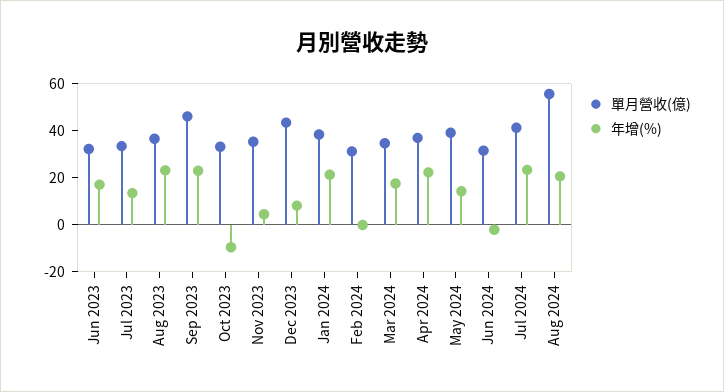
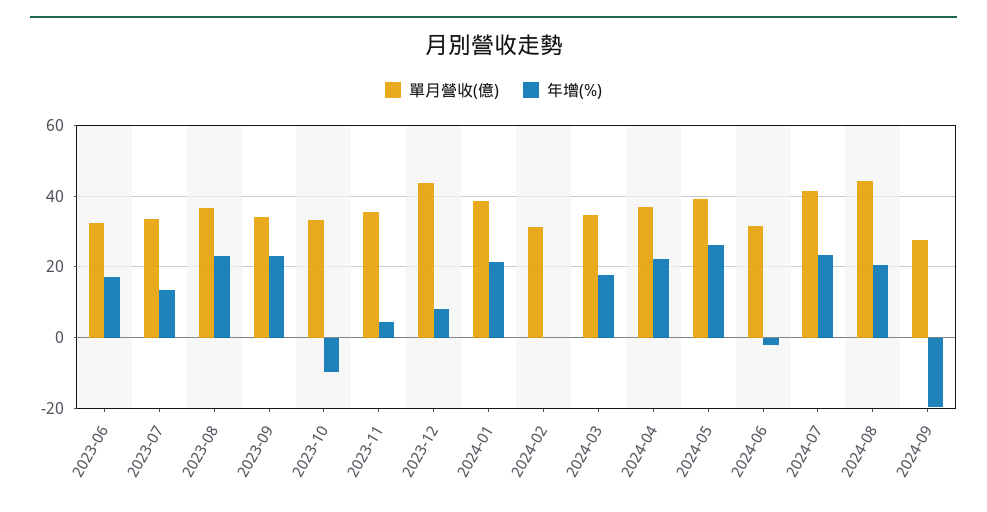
單月營收(億), Sep 2023: 45 -> 34
年增(%), May 2024: 15 -> 26
單月營收(億), Aug 2024: 55 -> 44
單月營收(億), 2024-09: none -> 28
年增(%), 2024-09: none -> -20

